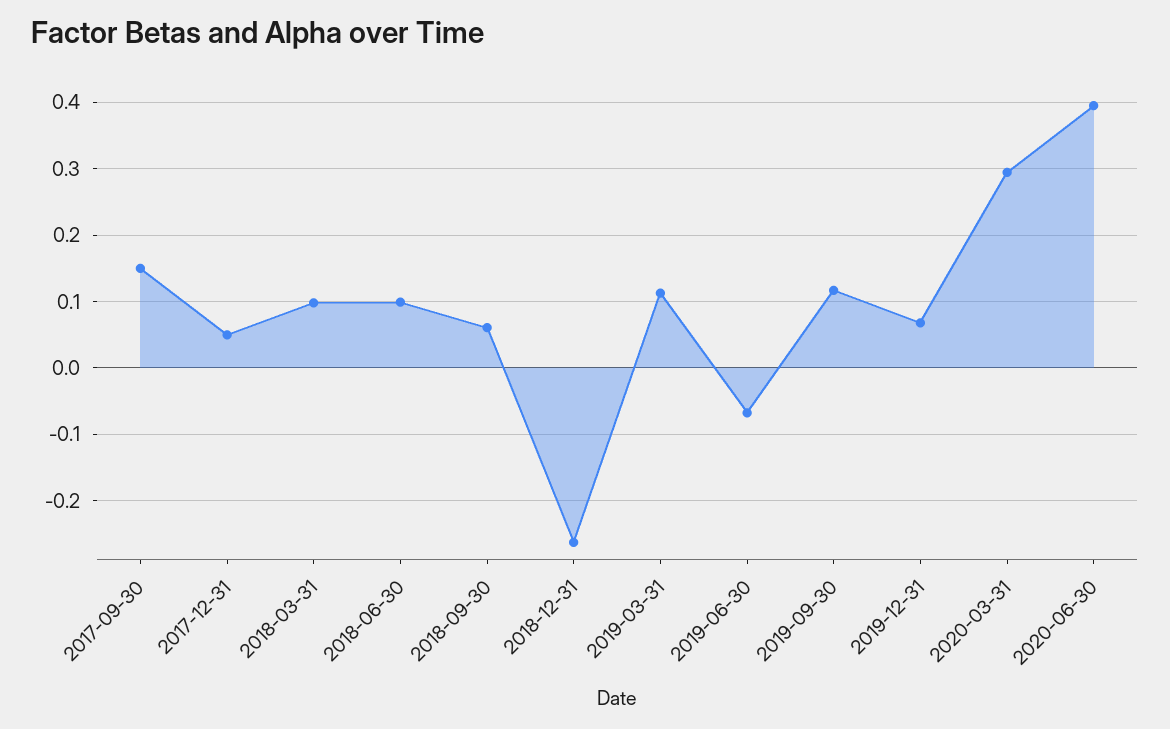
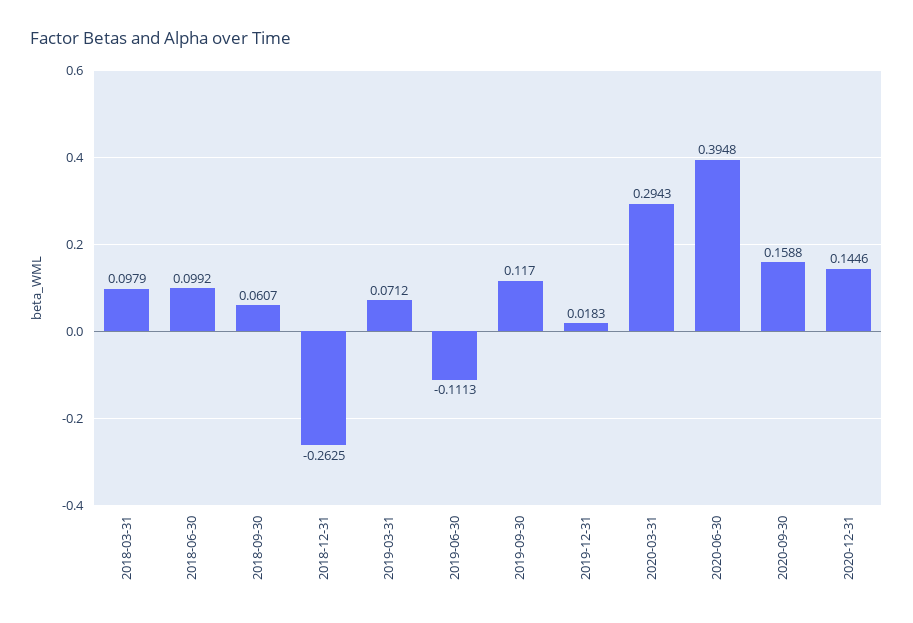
2017-09-30: 0.15 -> none
2017-12-31: 0.05 -> none
2019-03-31: 0.11 -> 0.0712
2019-06-30: -0.07 -> -0.1113
2019-12-31: 0.07 -> 0.0183
2020-09-30: none -> 0.1588
2020-12-31: none -> 0.1446

